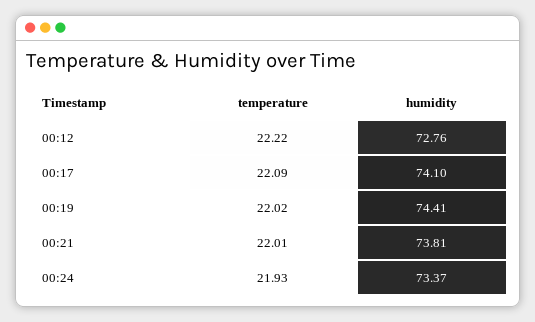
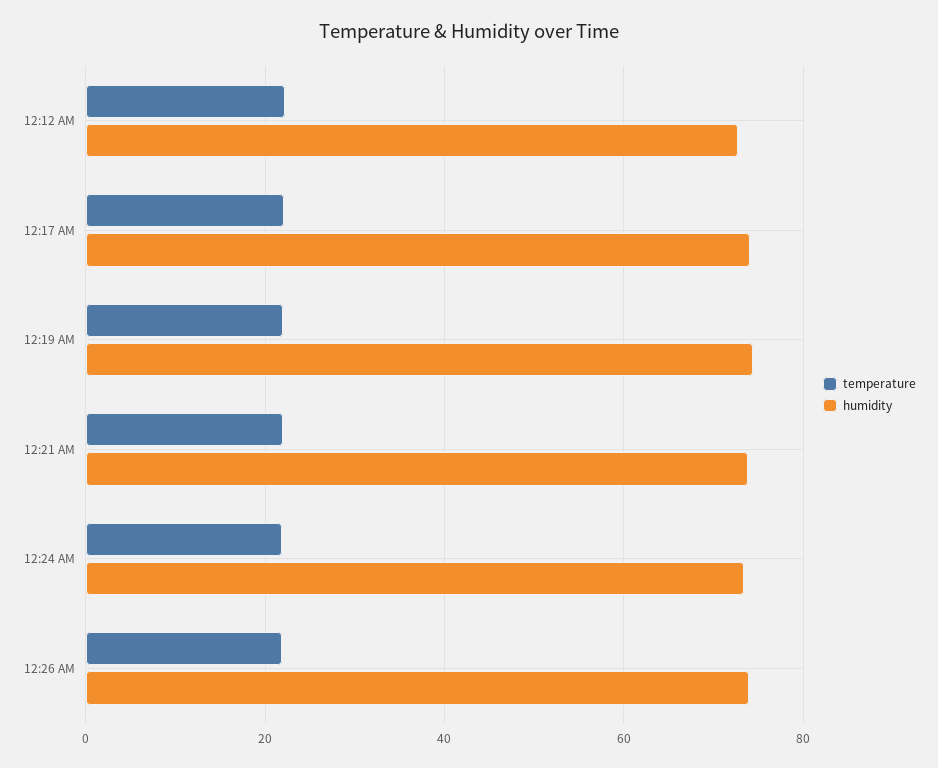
temperature, 12:26 AM: none -> 22
humidity, 12:26 AM: none -> 74

